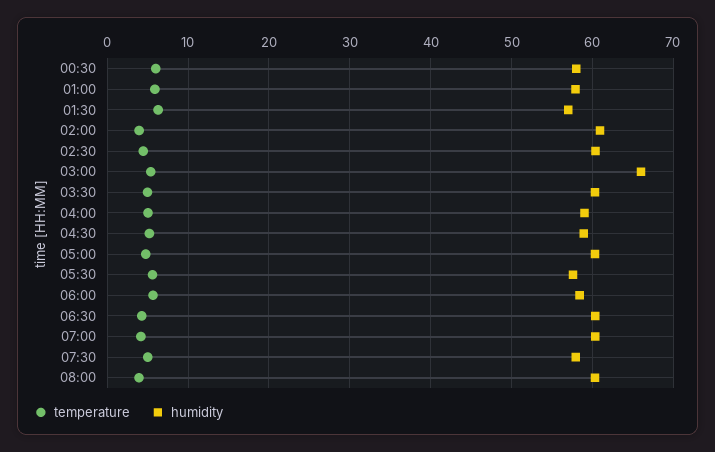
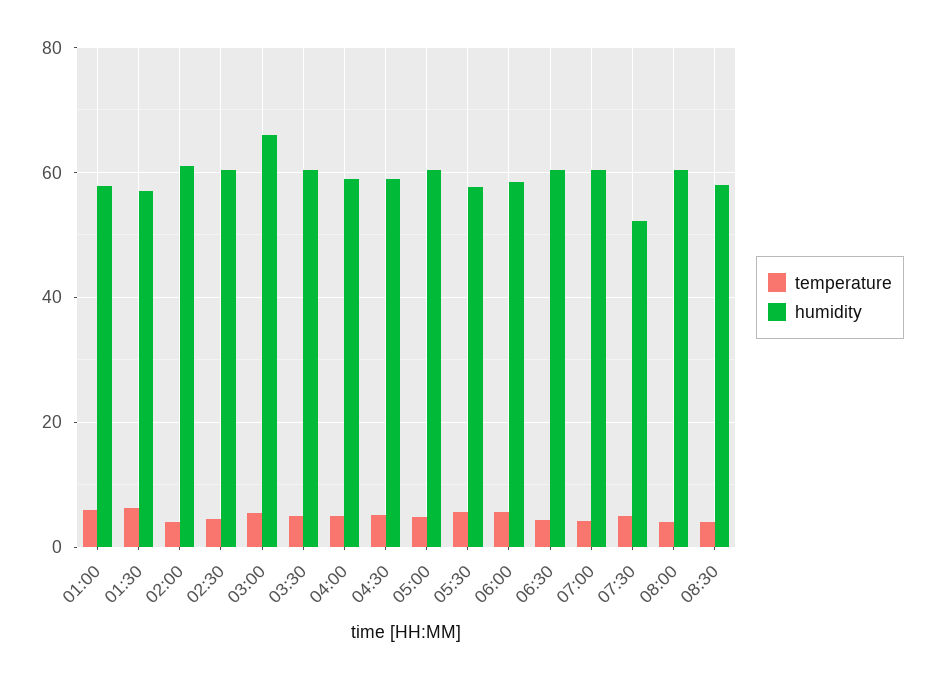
temperature, 00:30: 6 -> none
humidity, 00:30: 58 -> none
humidity, 07:30: 58 -> 52
temperature, 08:30: none -> 4
humidity, 08:30: none -> 58

